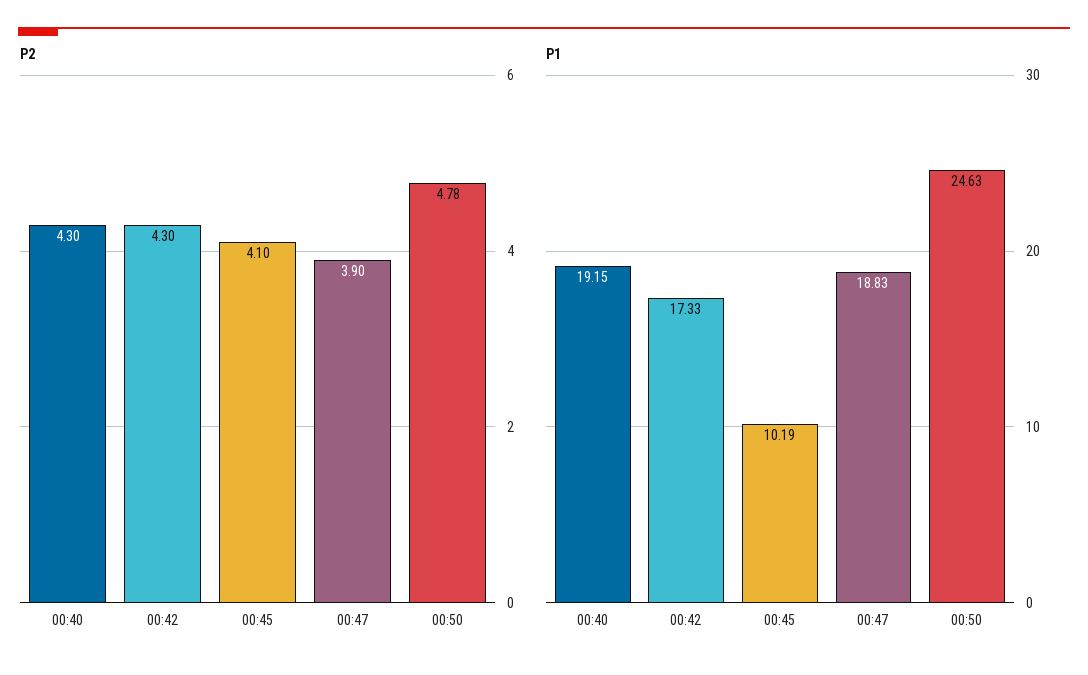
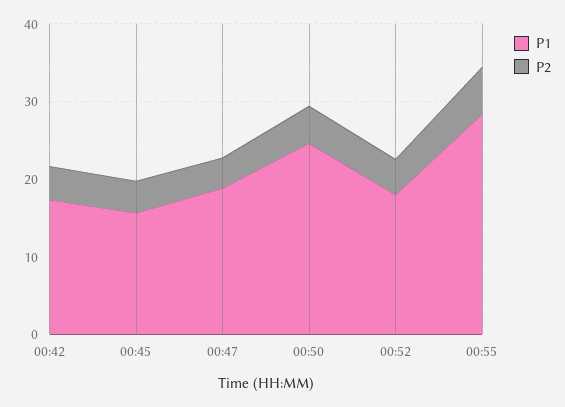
P2, 00:40: 4.3 -> none
P1, 00:40: 19.15 -> none
P1, 00:45: 10.19 -> 16
P1, 00:52: none -> 18
P2, 00:52: none -> 4
P1, 00:55: none -> 28
P2, 00:55: none -> 6

